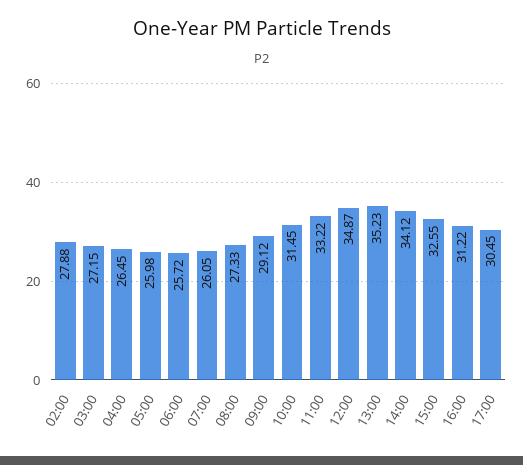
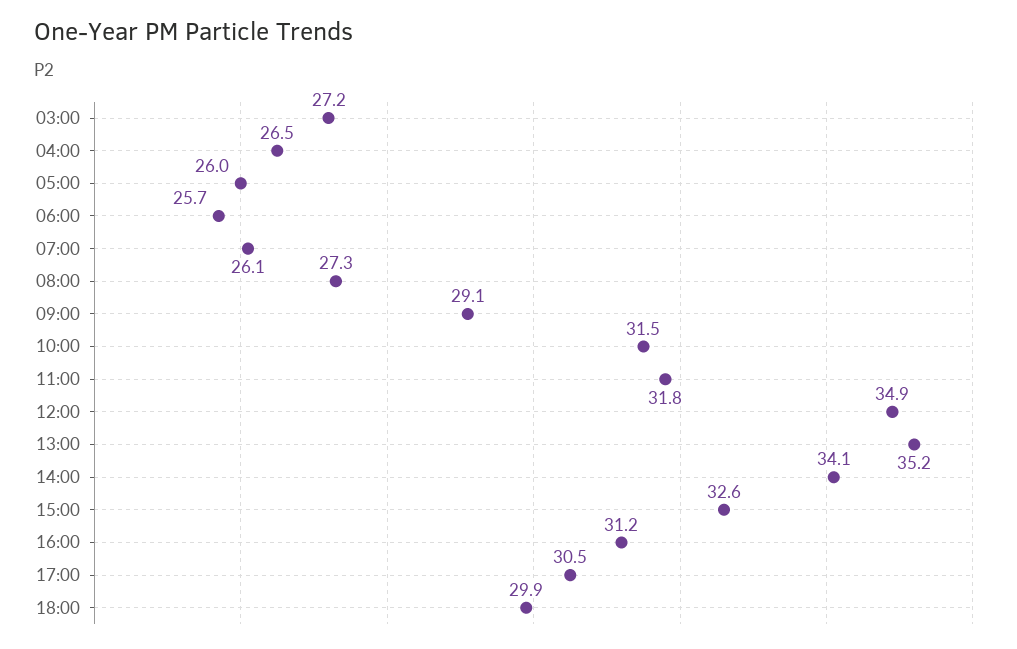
02:00: 27.88 -> none
11:00: 33.22 -> 31.8
18:00: none -> 29.9

